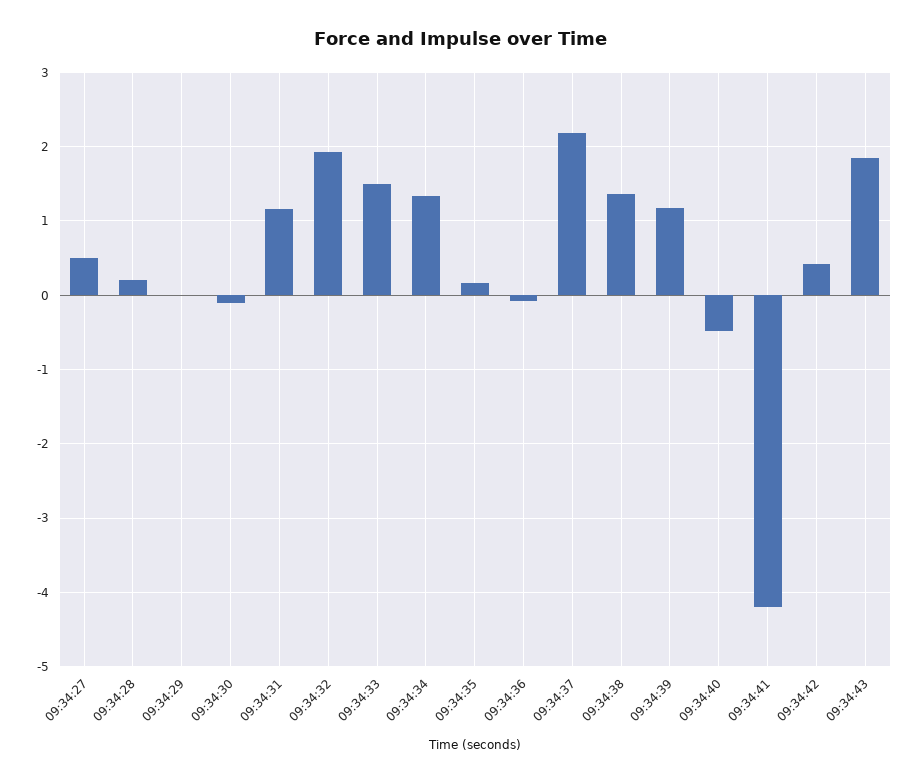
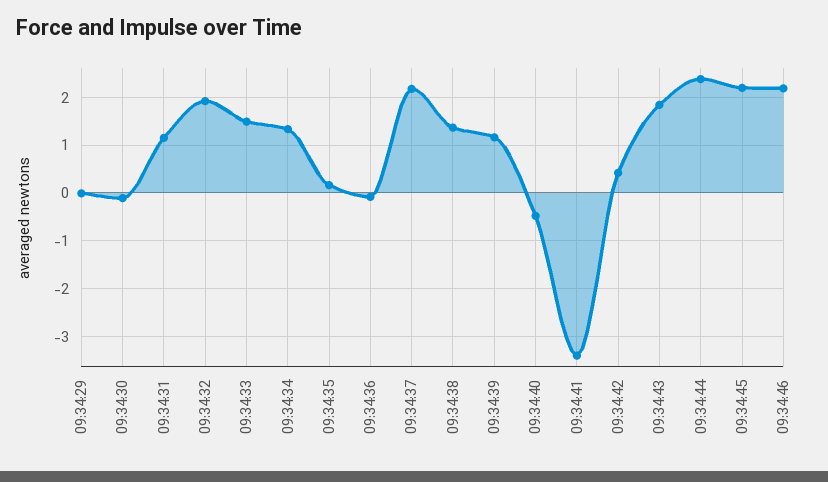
09:34:27: 0.5 -> none
09:34:28: 0.2 -> none
09:34:41: -4.2 -> -3.4
09:34:44: none -> 2.4
09:34:45: none -> 2.2
09:34:46: none -> 2.2

